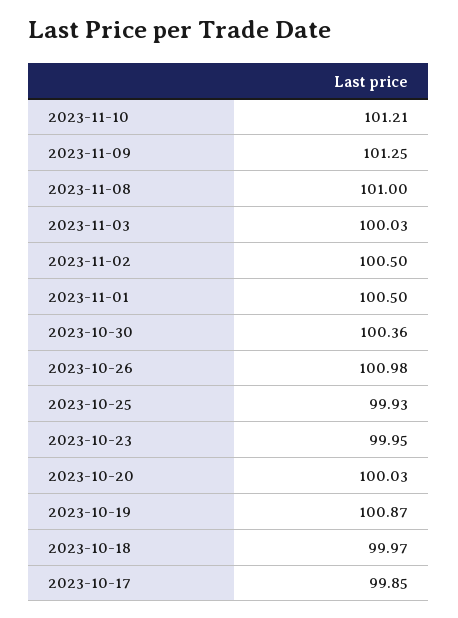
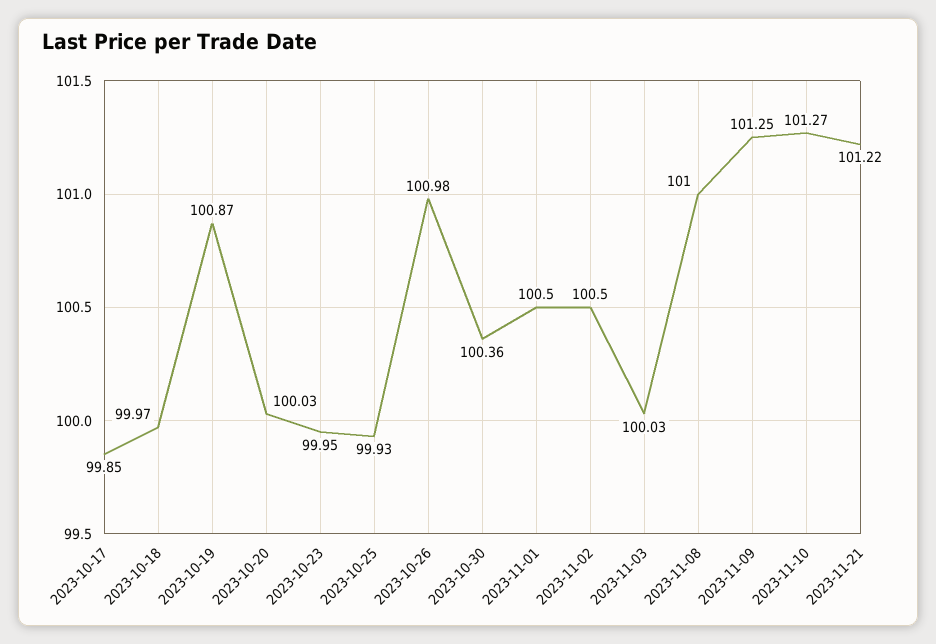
2023-11-10: 101.21 -> 101.27
2023-11-21: none -> 101.22

